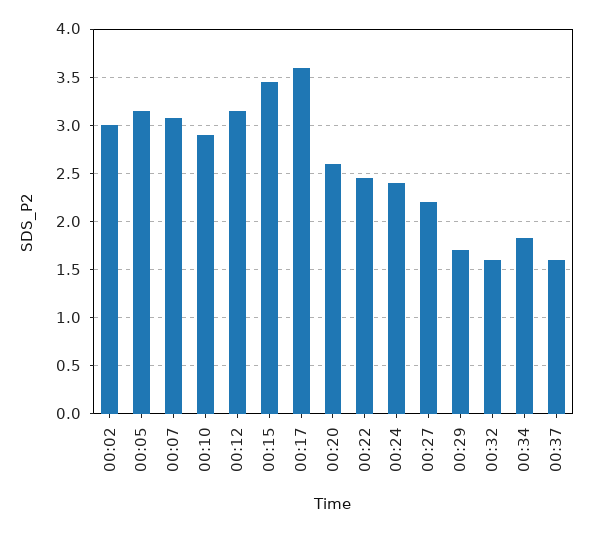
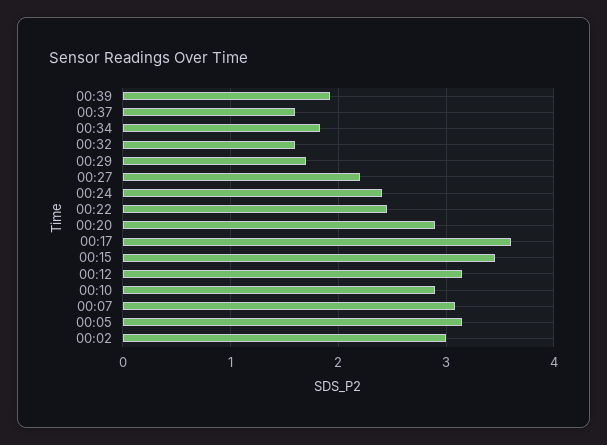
00:20: 2.6 -> 2.9
00:39: none -> 1.9

